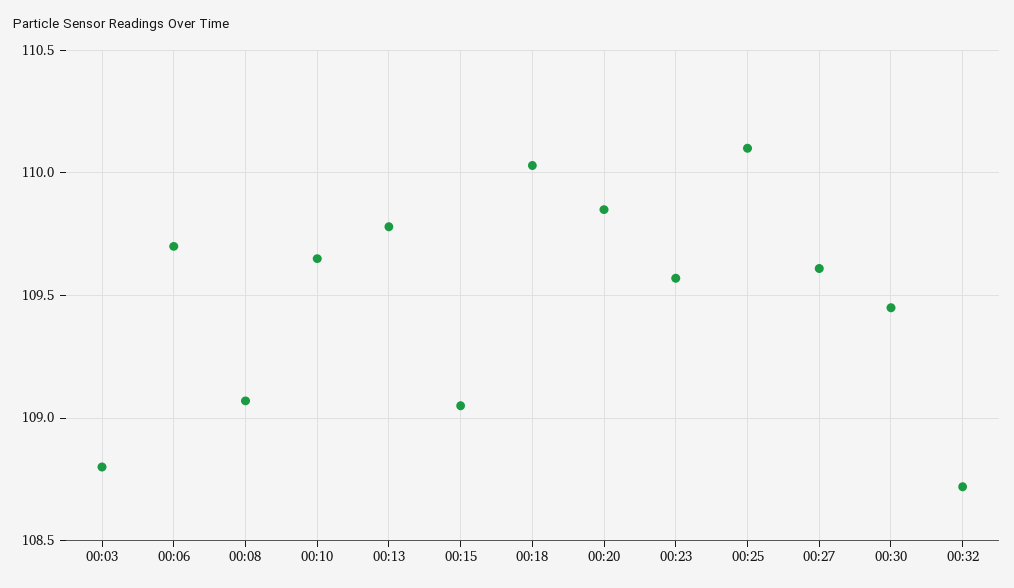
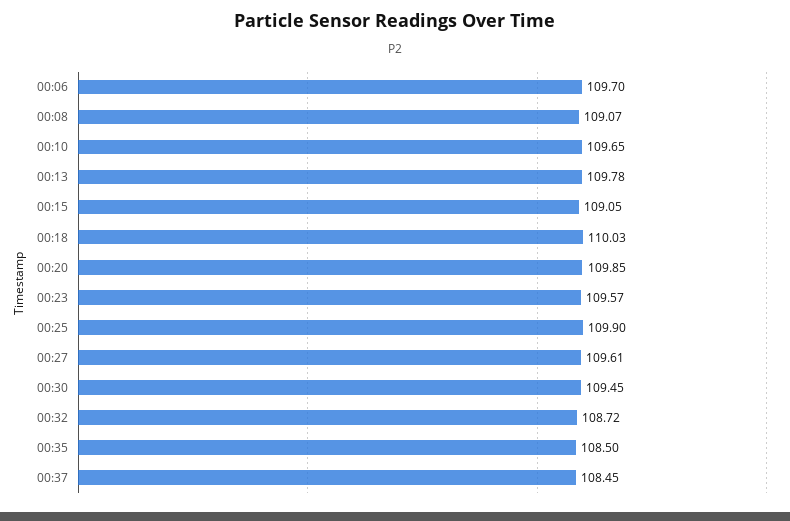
00:03: 108.8 -> none
00:25: 110.1 -> 109.9
00:35: none -> 108.5
00:37: none -> 108.45

